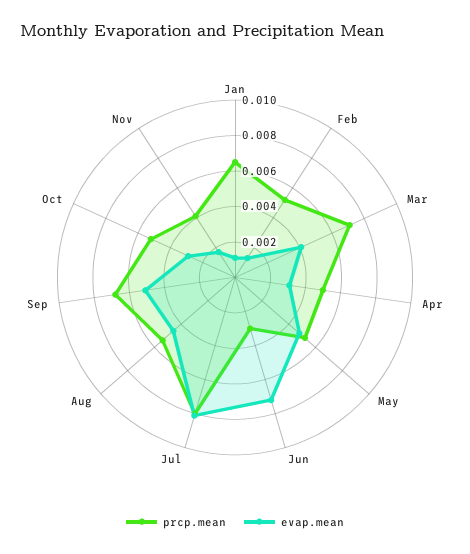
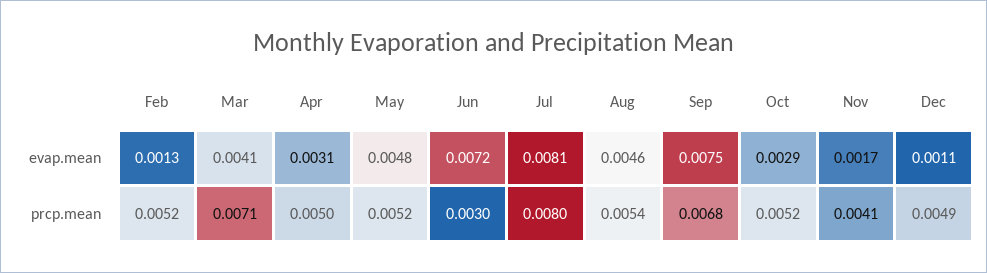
prcp.mean, Jan: 0.0065 -> none
evap.mean, Jan: 0.001 -> none
evap.mean, Sep: 0.005 -> 0.0075
evap.mean, Dec: none -> 0.0011
prcp.mean, Dec: none -> 0.0049

